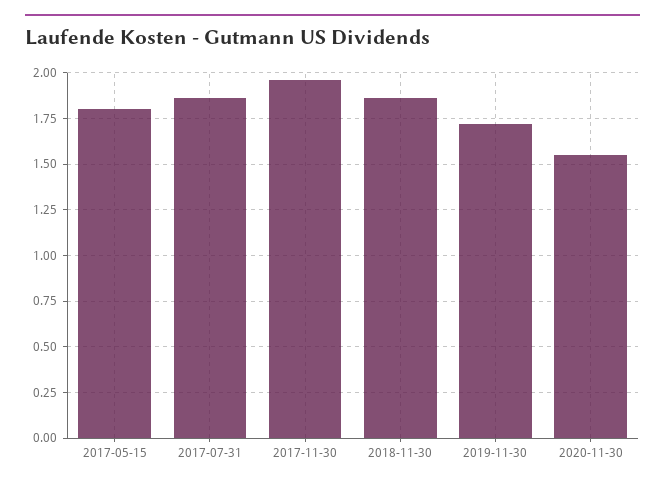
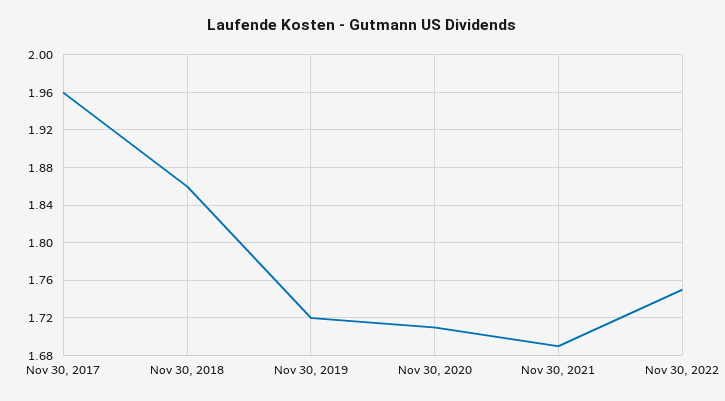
2017-05-15: 1.8 -> none
2017-07-31: 1.85 -> none
2020-11-30: 1.55 -> 1.71
Nov 30, 2021: none -> 1.69
Nov 30, 2022: none -> 1.75

